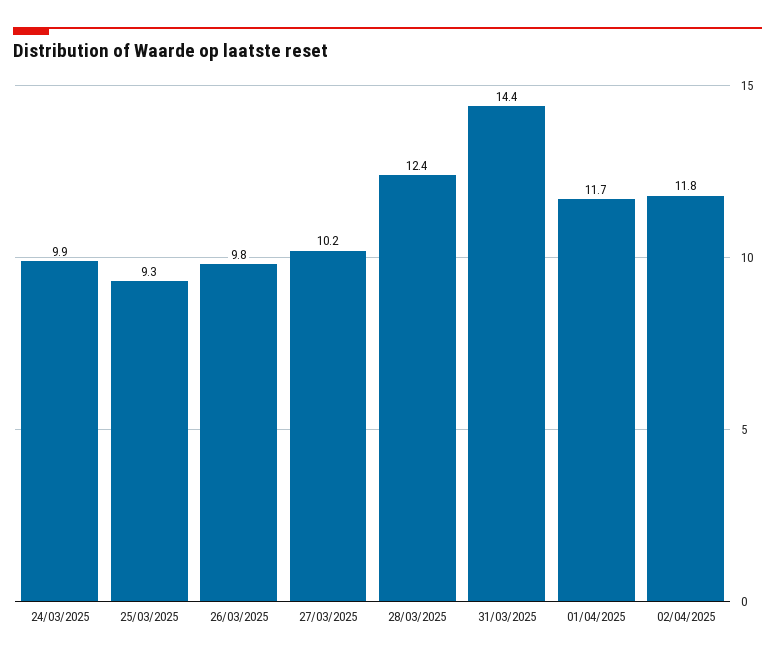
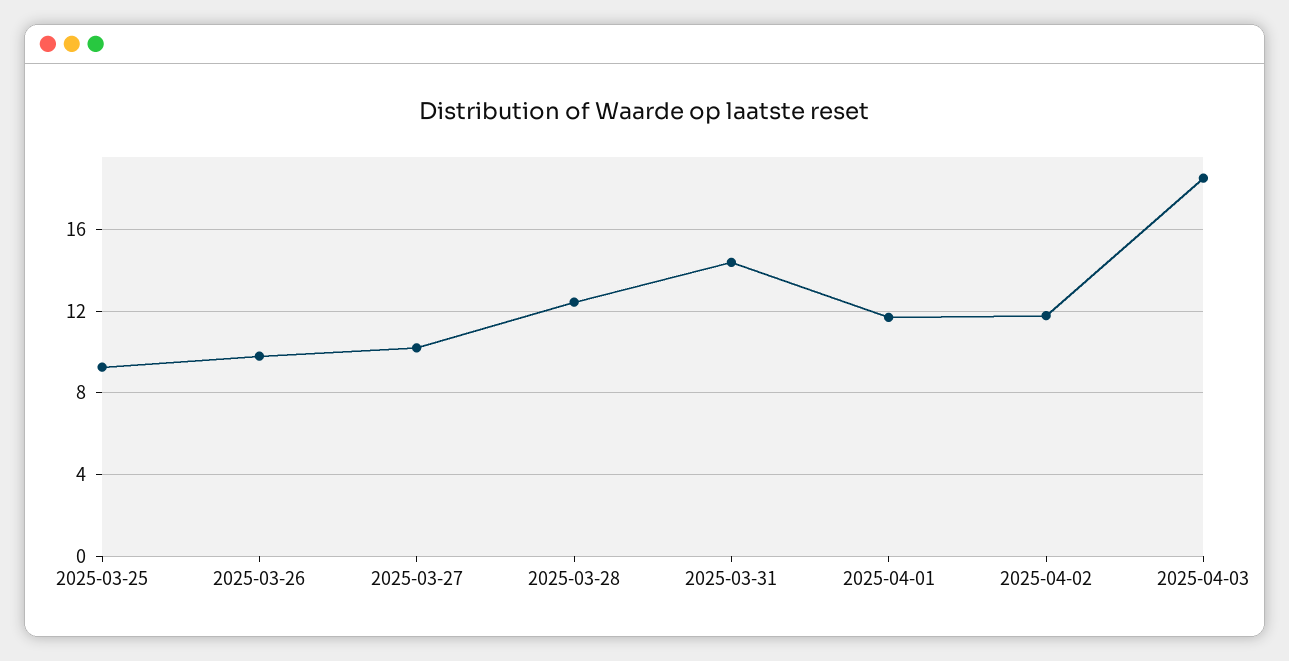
24/03/2025: 9.9 -> none
2025-04-03: none -> 18.5

